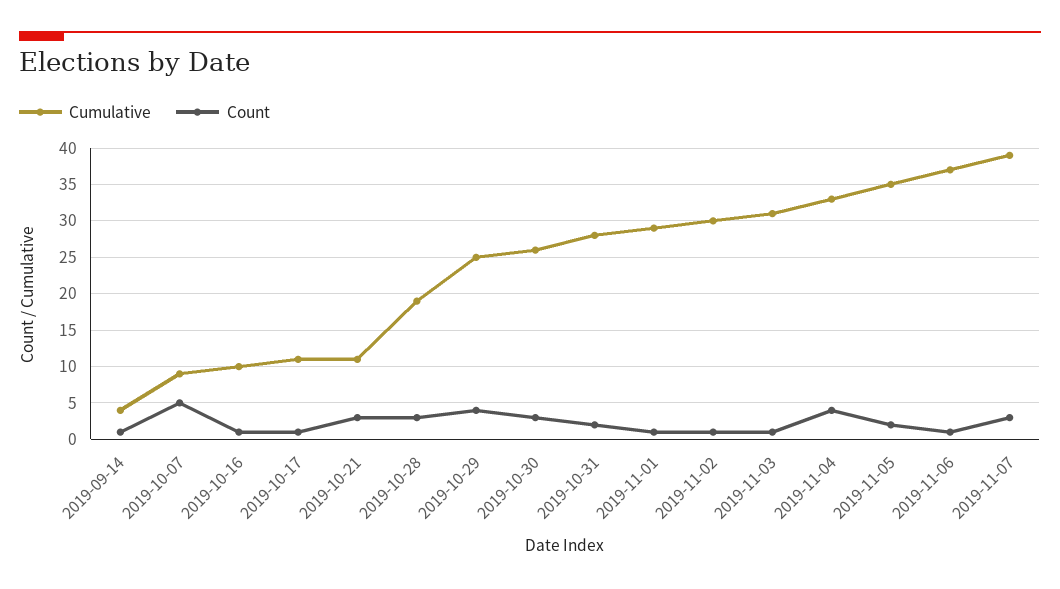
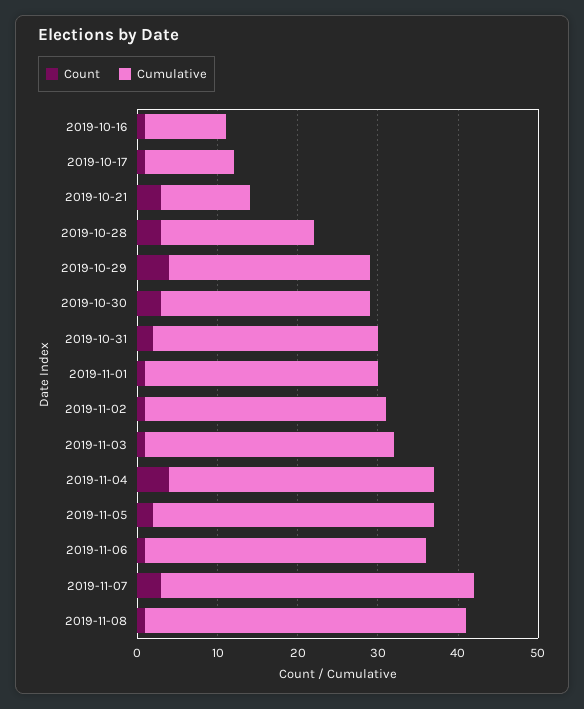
Cumulative, 2019-09-14: 4 -> none
Count, 2019-09-14: 1 -> none
Cumulative, 2019-10-07: 9 -> none
Count, 2019-10-07: 5 -> none
Cumulative, 2019-11-06: 37 -> 35
Count, 2019-11-08: none -> 1
Cumulative, 2019-11-08: none -> 40

